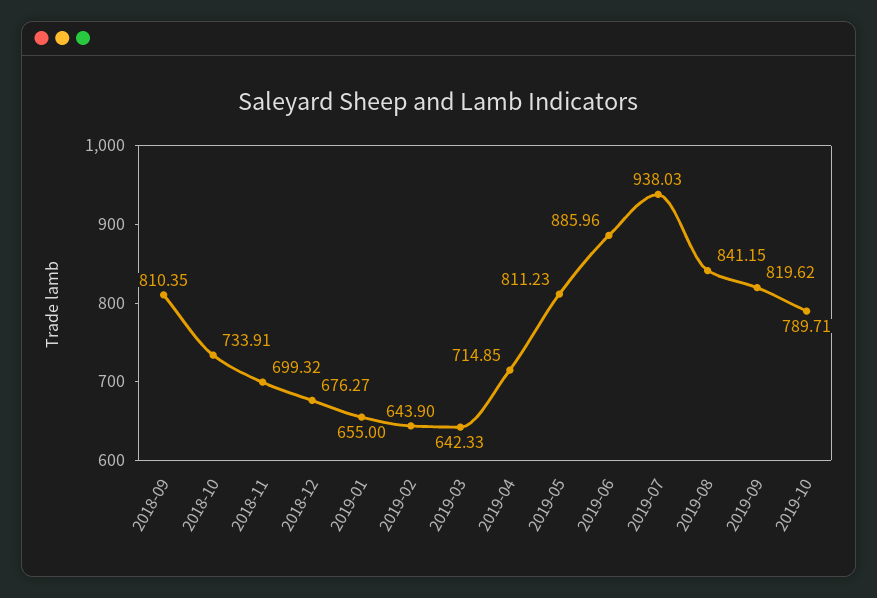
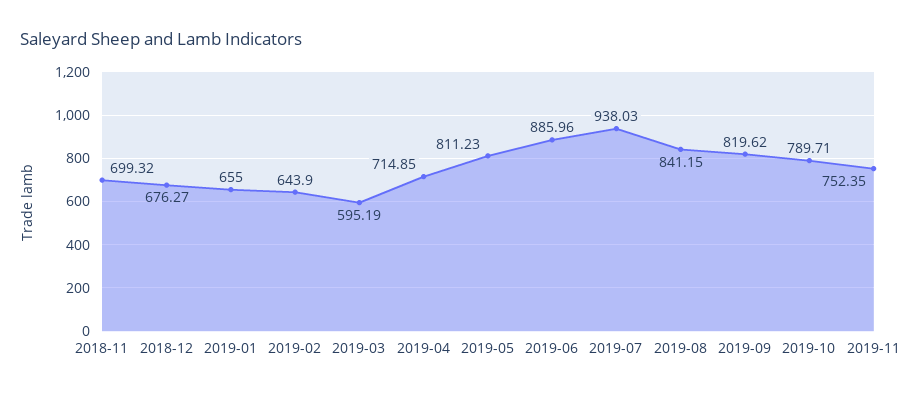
2018-09: 810.35 -> none
2018-10: 733.91 -> none
2019-03: 642.33 -> 595.19
2019-11: none -> 752.35

